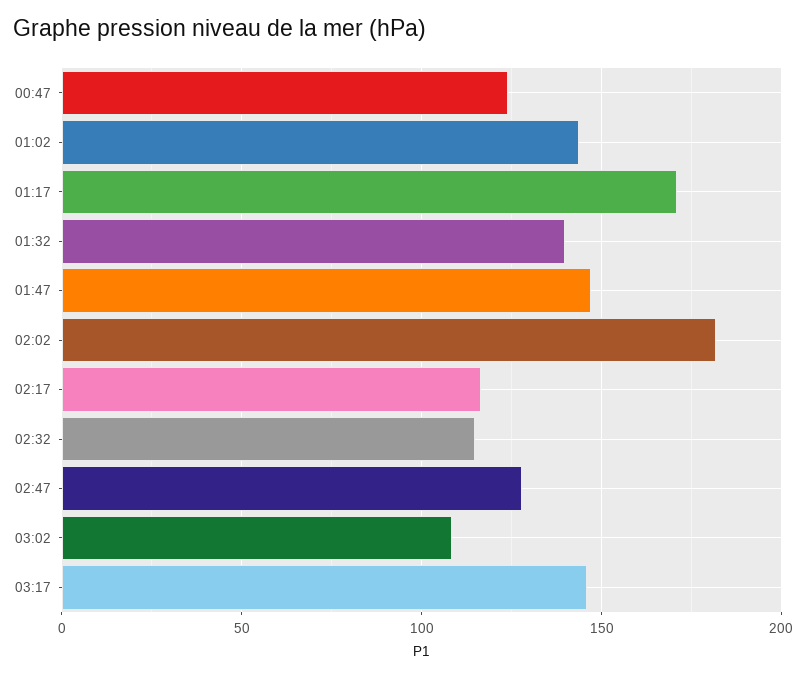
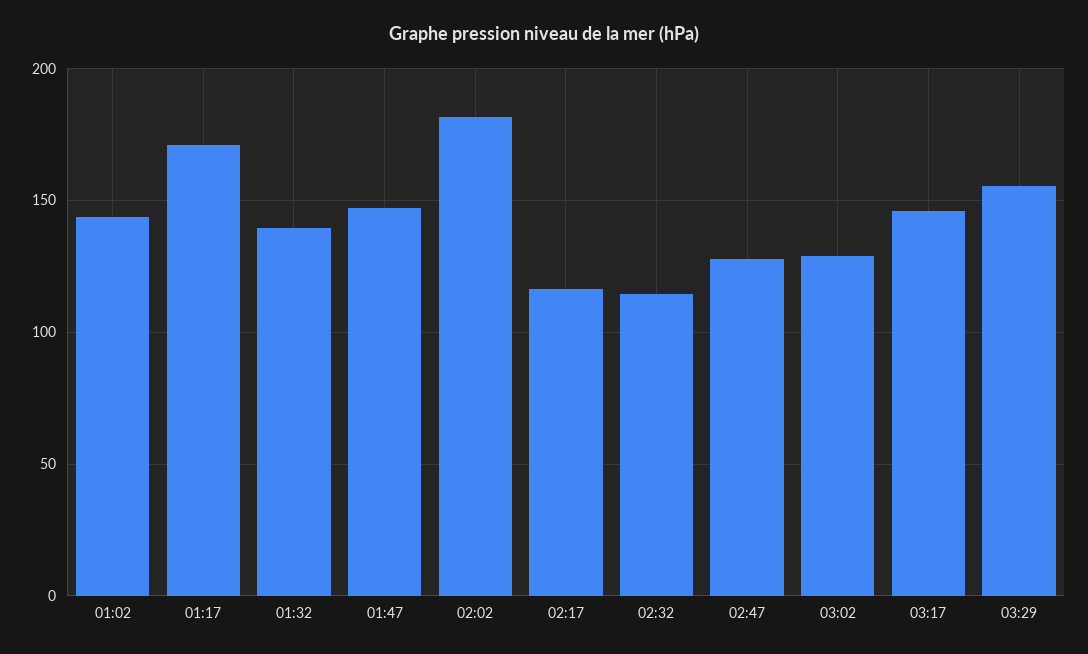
00:47: 125 -> none
03:02: 110 -> 130
03:29: none -> 155

